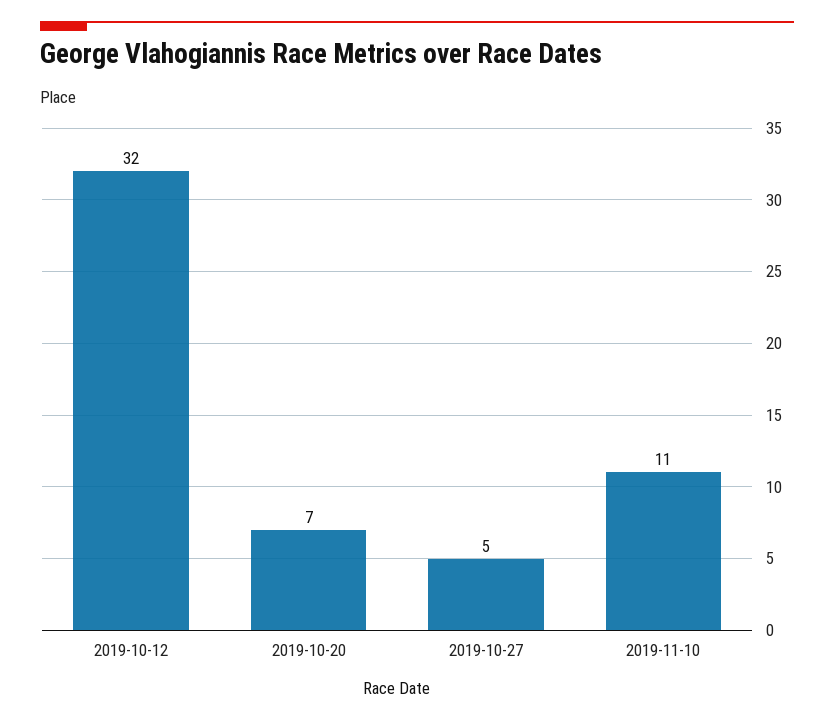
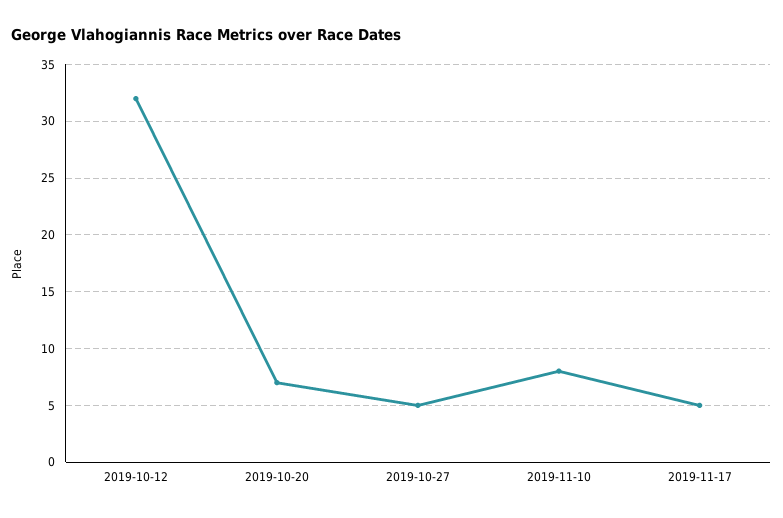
2019-11-10: 11 -> 8
2019-11-17: none -> 5

